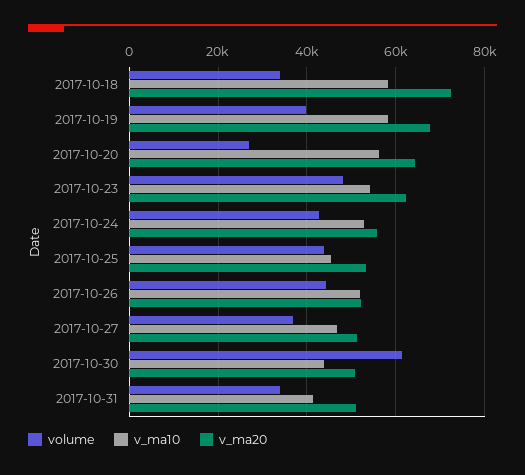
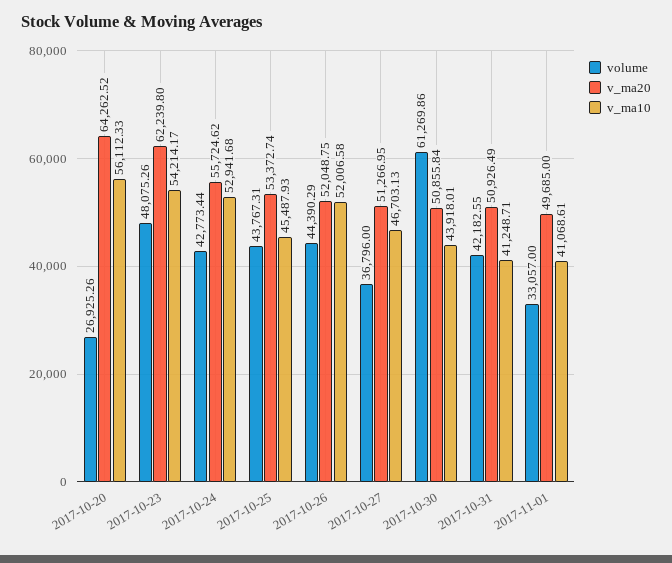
volume, 2017-10-18: 34000 -> none
v_ma10, 2017-10-18: 58000 -> none
v_ma20, 2017-10-18: 72000 -> none
volume, 2017-10-19: 40000 -> none
v_ma10, 2017-10-19: 58000 -> none
v_ma20, 2017-10-19: 68000 -> none
volume, 2017-10-31: 34000 -> 42182.55
volume, 2017-11-01: none -> 33057
v_ma20, 2017-11-01: none -> 49685
v_ma10, 2017-11-01: none -> 41068.61

